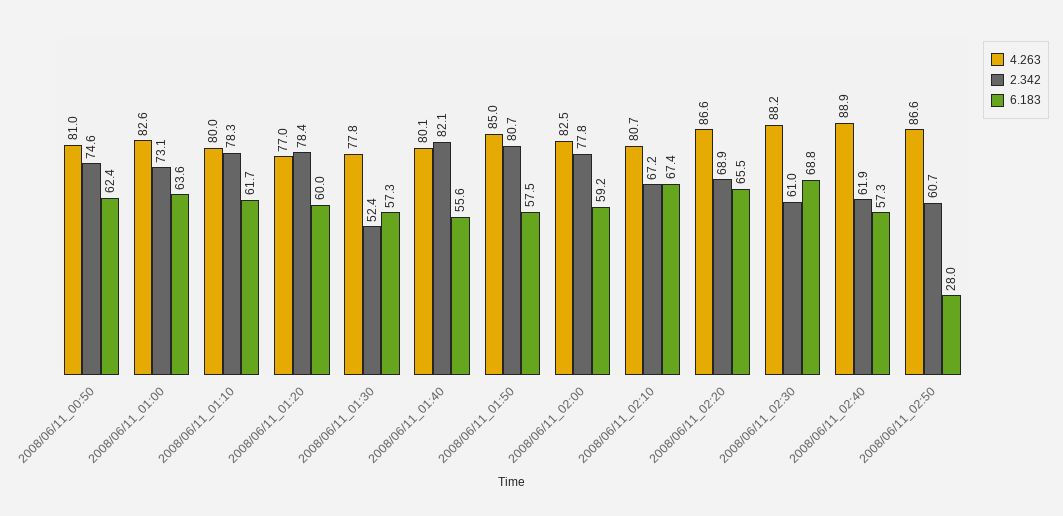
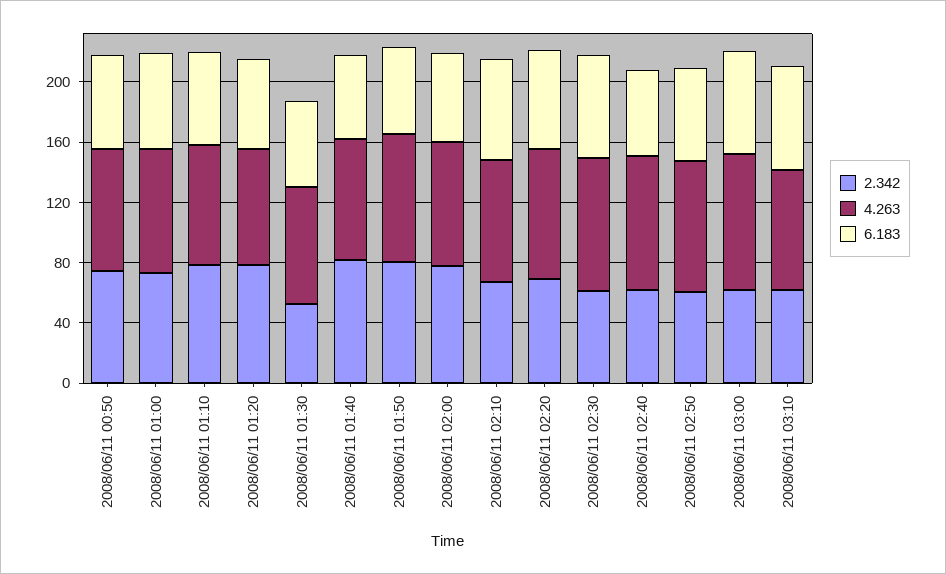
6.183, 2008/06/11_02:50: 28 -> 60
2.342, 2008/06/11 03:00: none -> 60
4.263, 2008/06/11 03:00: none -> 90
6.183, 2008/06/11 03:00: none -> 70
2.342, 2008/06/11 03:10: none -> 60
4.263, 2008/06/11 03:10: none -> 80
6.183, 2008/06/11 03:10: none -> 70

